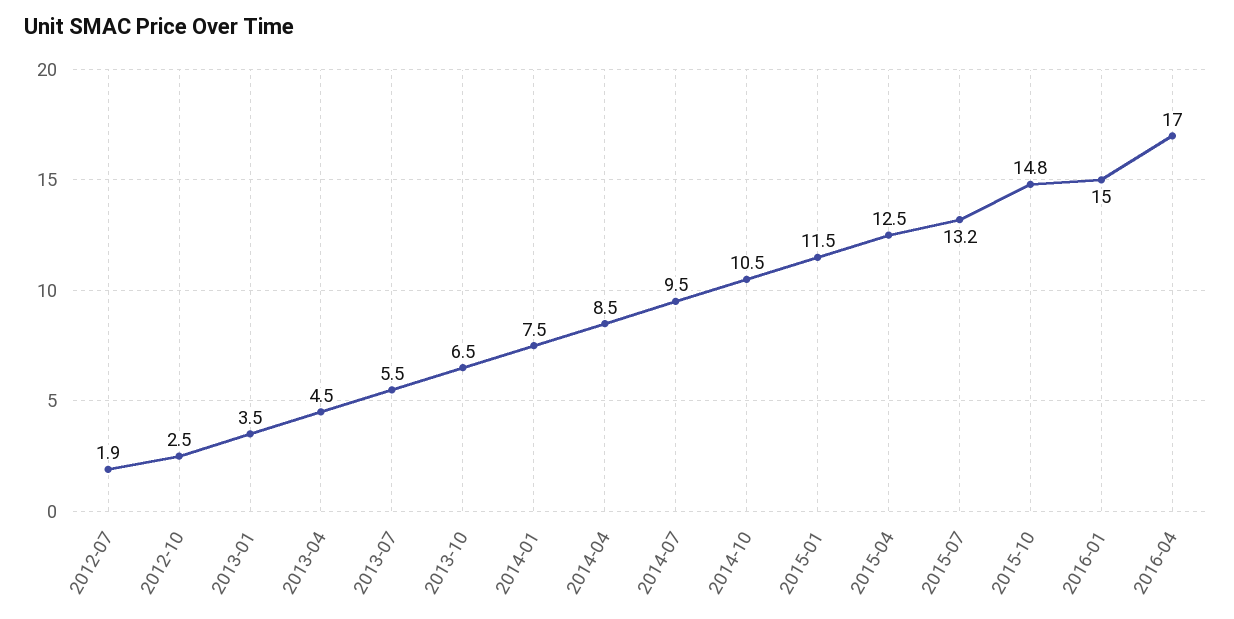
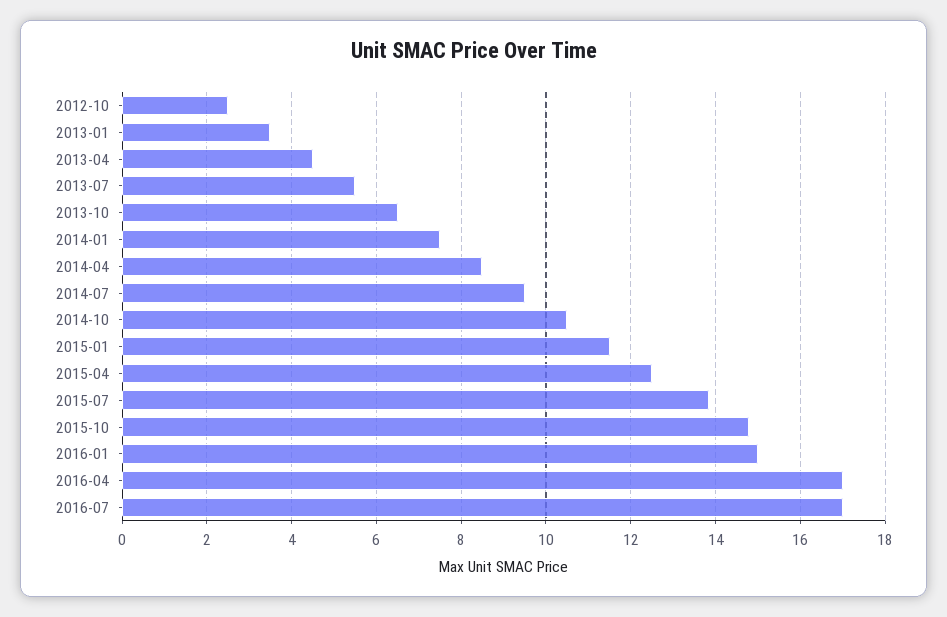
2012-07: 1.9 -> none
2015-07: 13.2 -> 13.8
2016-07: none -> 17

